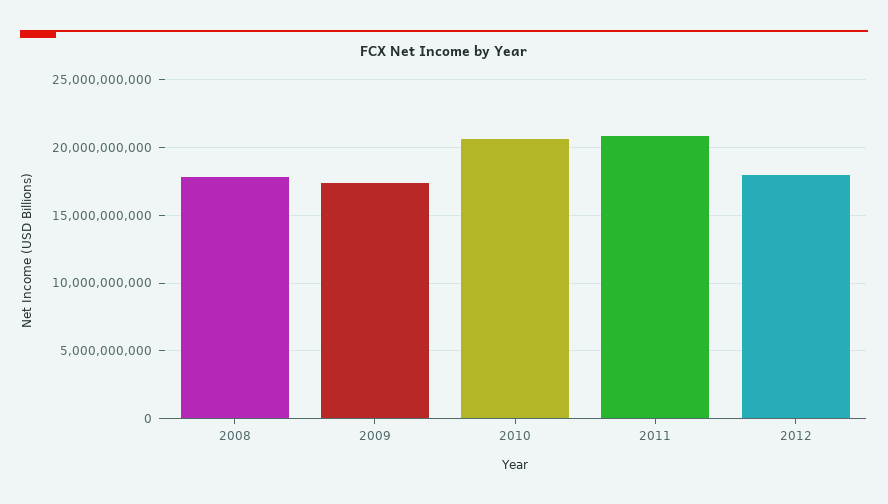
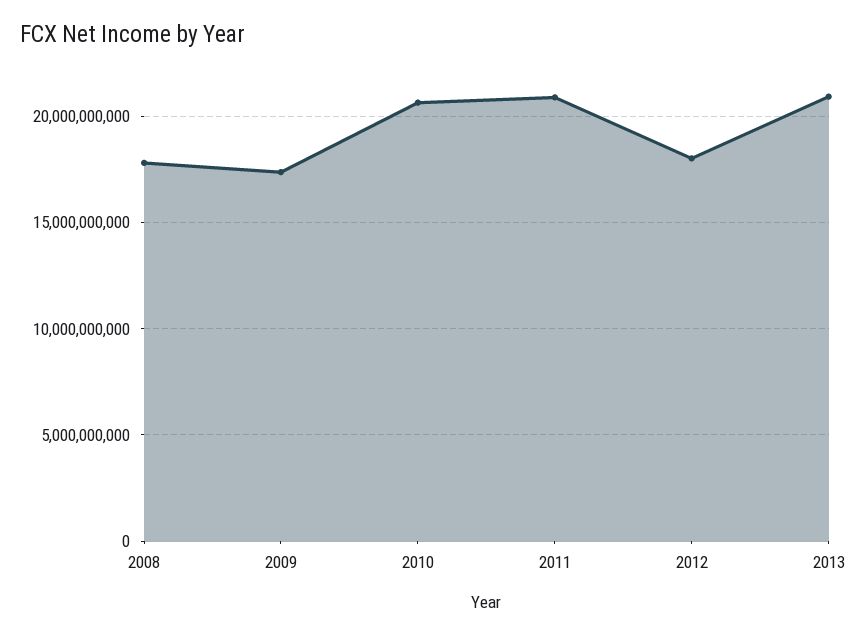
2013: none -> 21000000000

